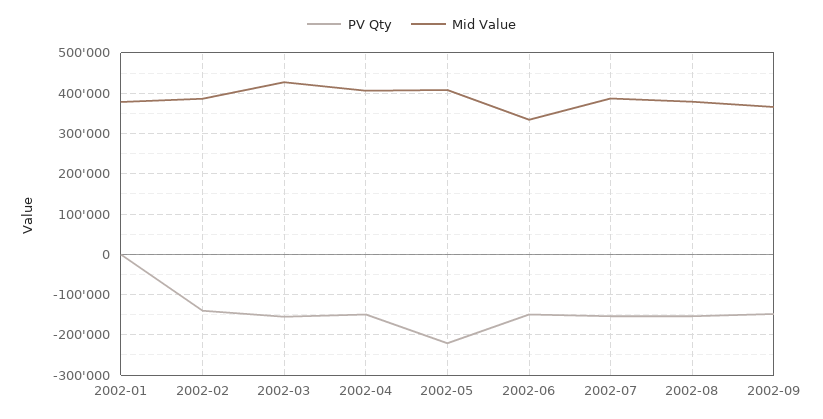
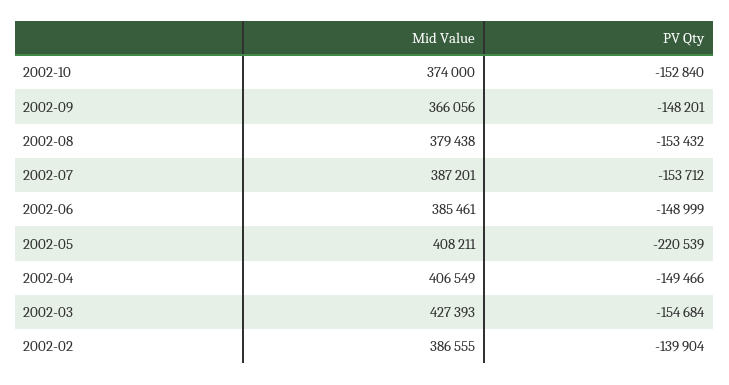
PV Qty, 2002-01: 0 -> none
Mid Value, 2002-01: 380000 -> none
Mid Value, 2002-06: 340000 -> 385461
Mid Value, 2002-10: none -> 374000
PV Qty, 2002-10: none -> -152840

